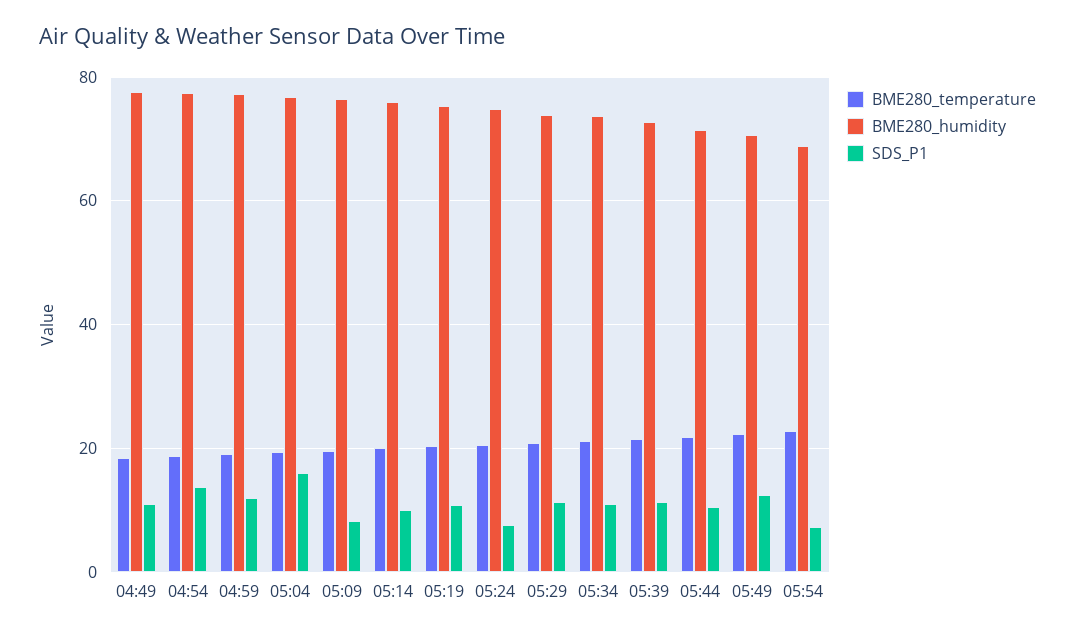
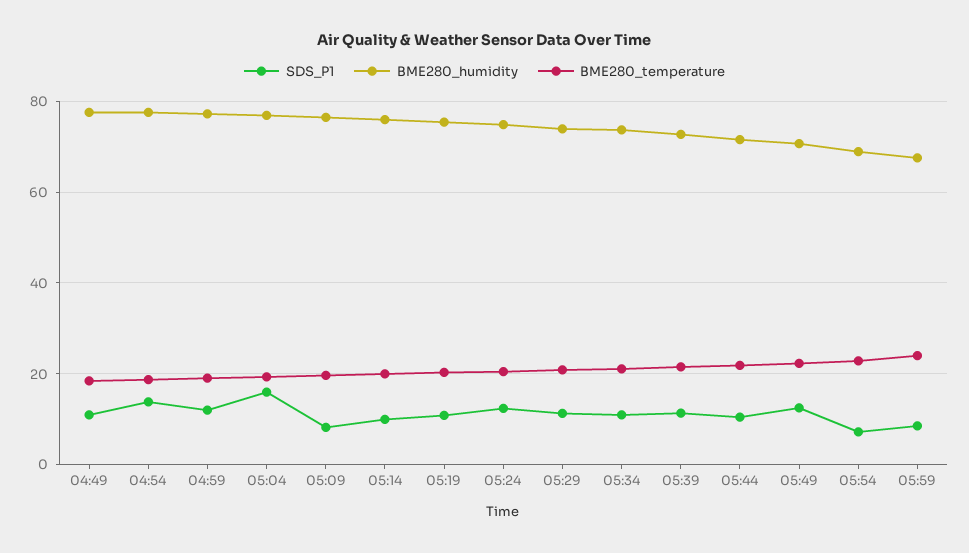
SDS_P1, 05:24: 8 -> 12
SDS_P1, 05:59: none -> 8
BME280_humidity, 05:59: none -> 68
BME280_temperature, 05:59: none -> 24

